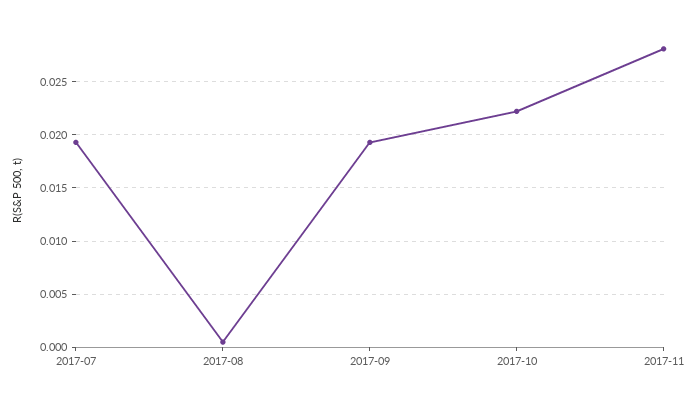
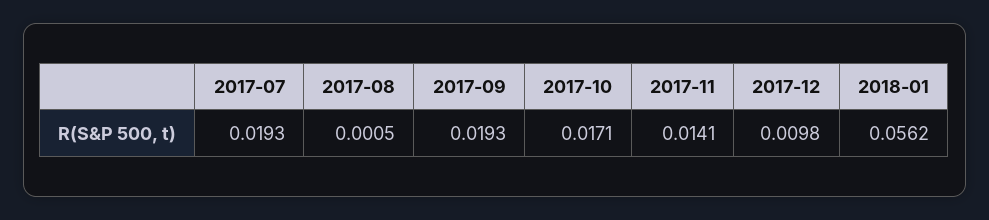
2017-10: 0.022 -> 0.0171
2017-11: 0.028 -> 0.0141
2017-12: none -> 0.0098
2018-01: none -> 0.0562

